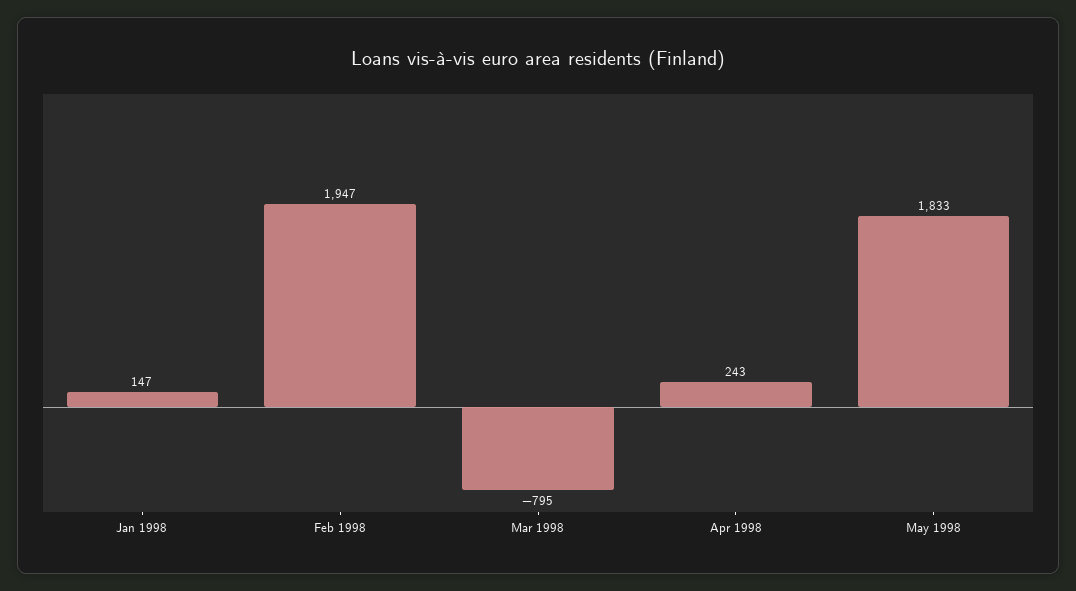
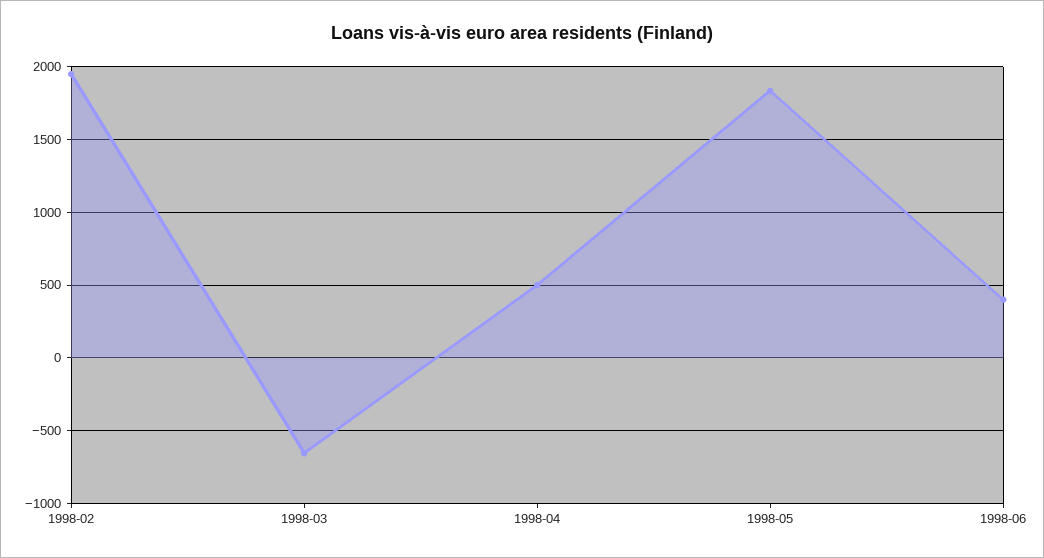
Jan 1998: 147 -> none
Mar 1998: -795 -> -650
Apr 1998: 243 -> 500
1998-06: none -> 400

